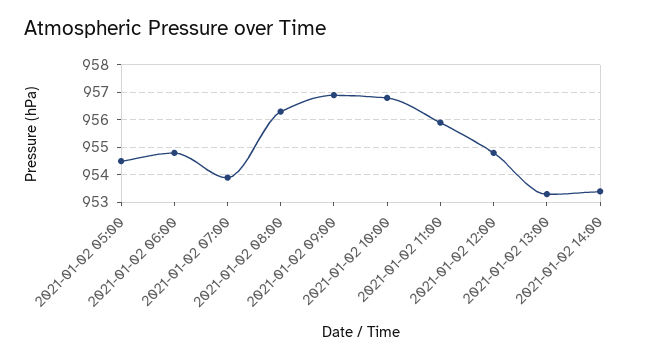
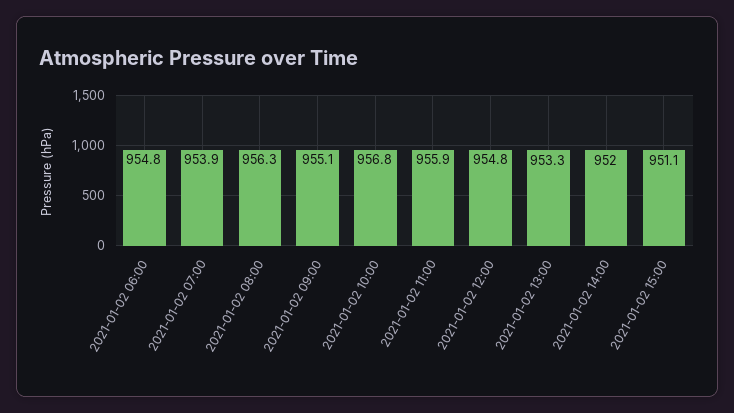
2021-01-02 05:00: 954.5 -> none
2021-01-02 09:00: 957 -> 955.1
2021-01-02 14:00: 953.5 -> 952
2021-01-02 15:00: none -> 951.1

